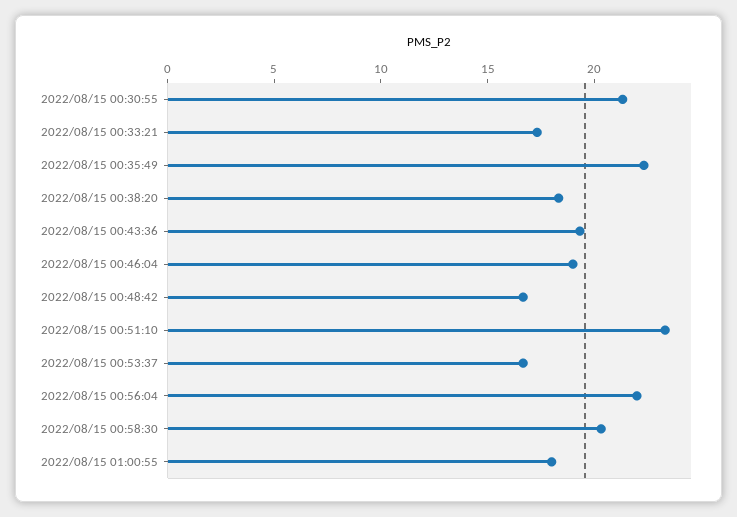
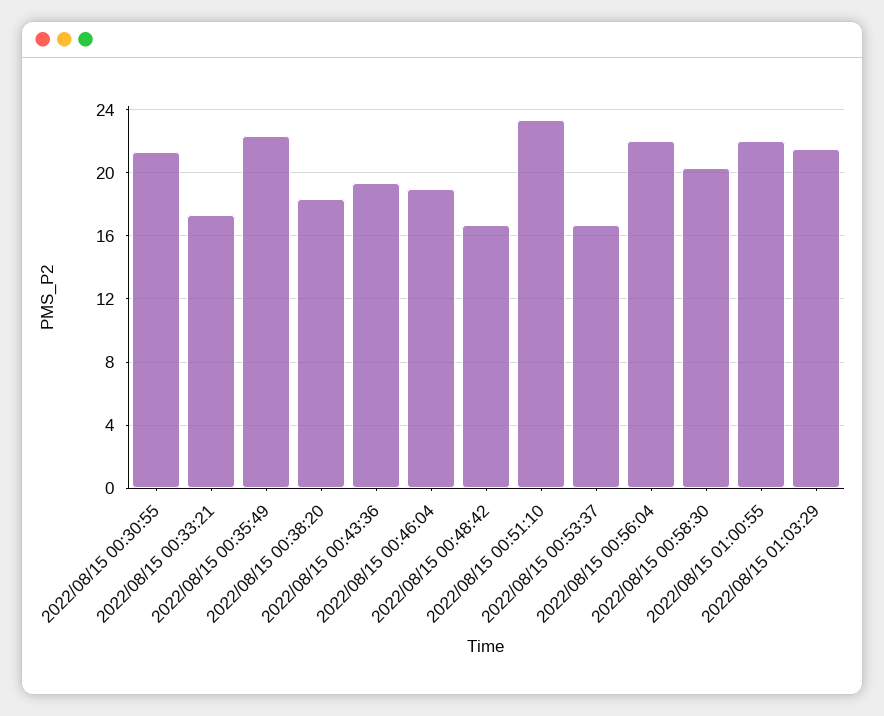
2022/08/15 01:00:55: 18 -> 22
2022/08/15 01:03:29: none -> 21.5

